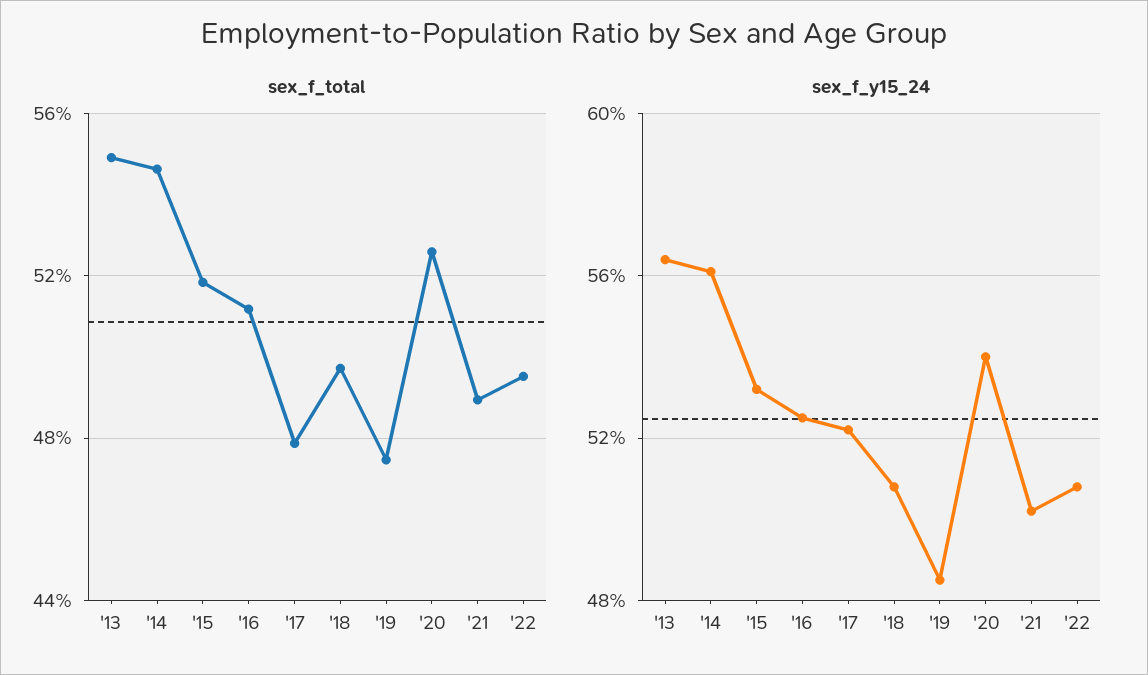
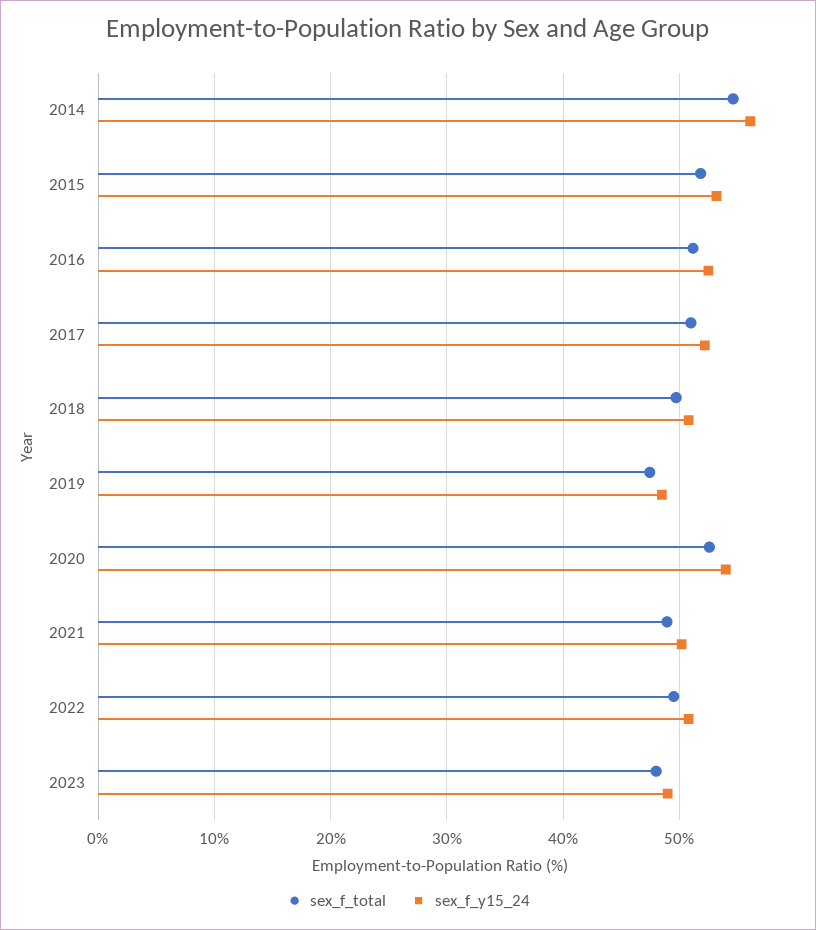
sex_f_total, '13: 55 -> none
sex_f_total, '17: 48 -> 51
sex_f_y15_24, '13: 56.5 -> none
sex_f_total, 2023: none -> 48
sex_f_y15_24, 2023: none -> 49

